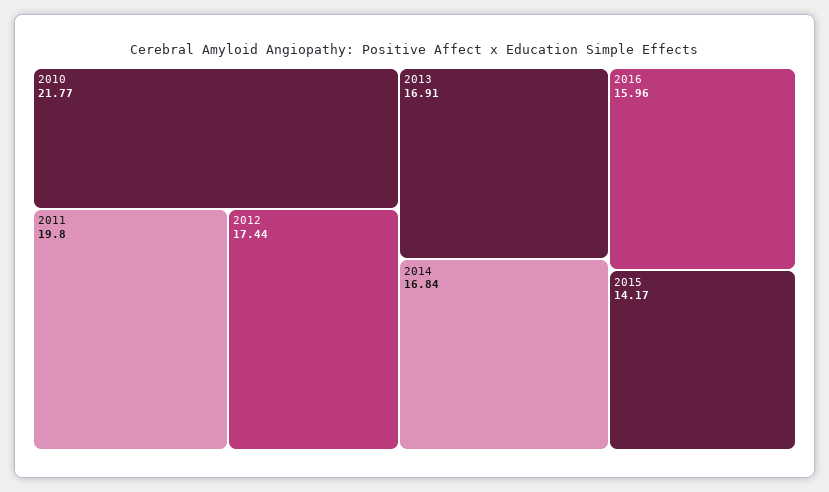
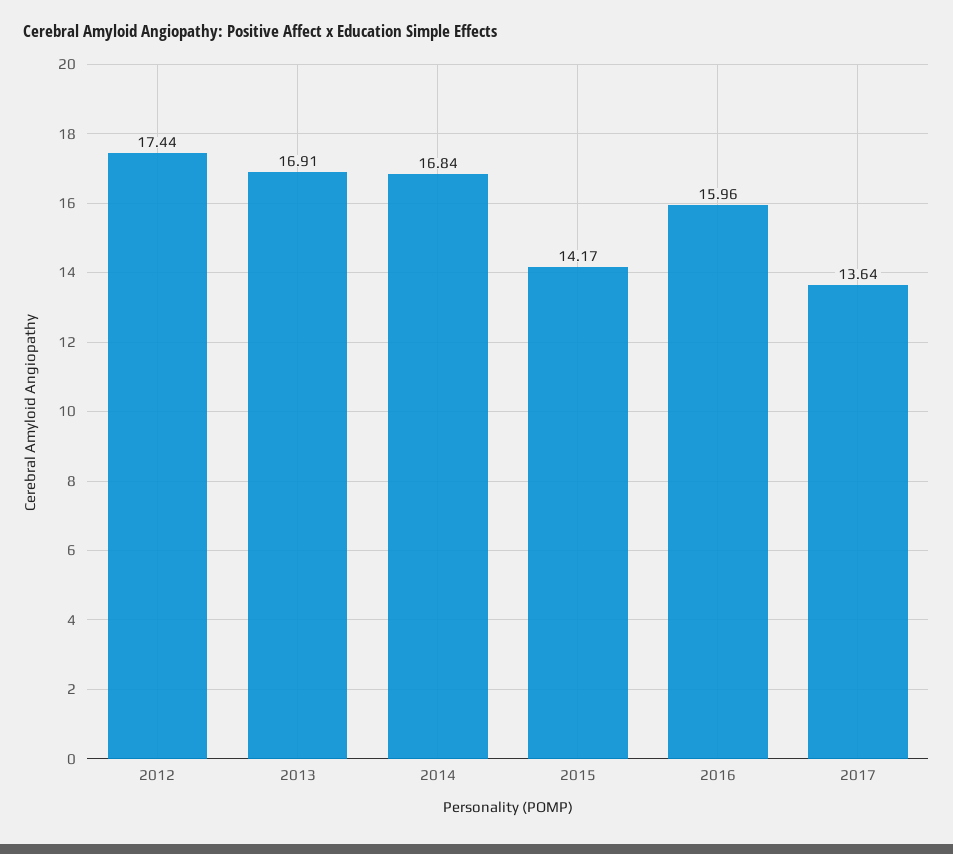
2010: 21.77 -> none
2011: 19.8 -> none
2017: none -> 13.64

